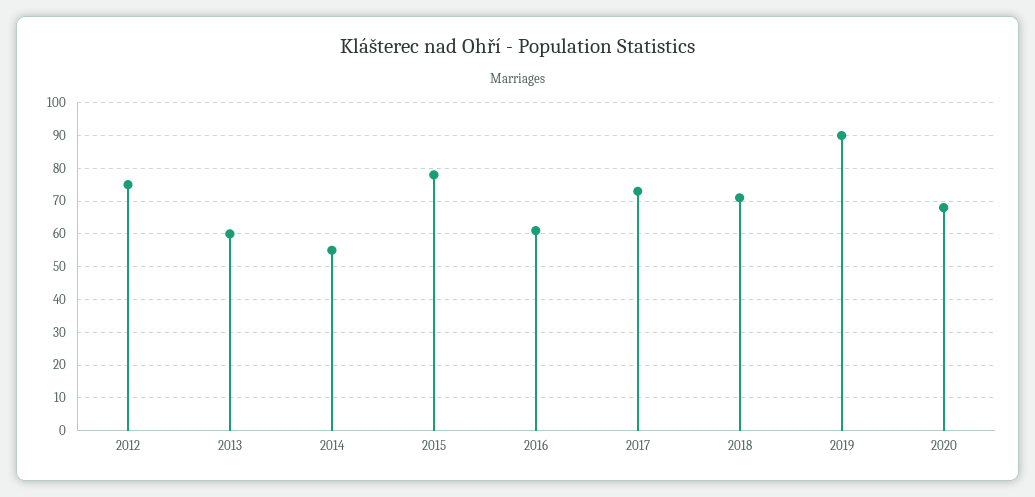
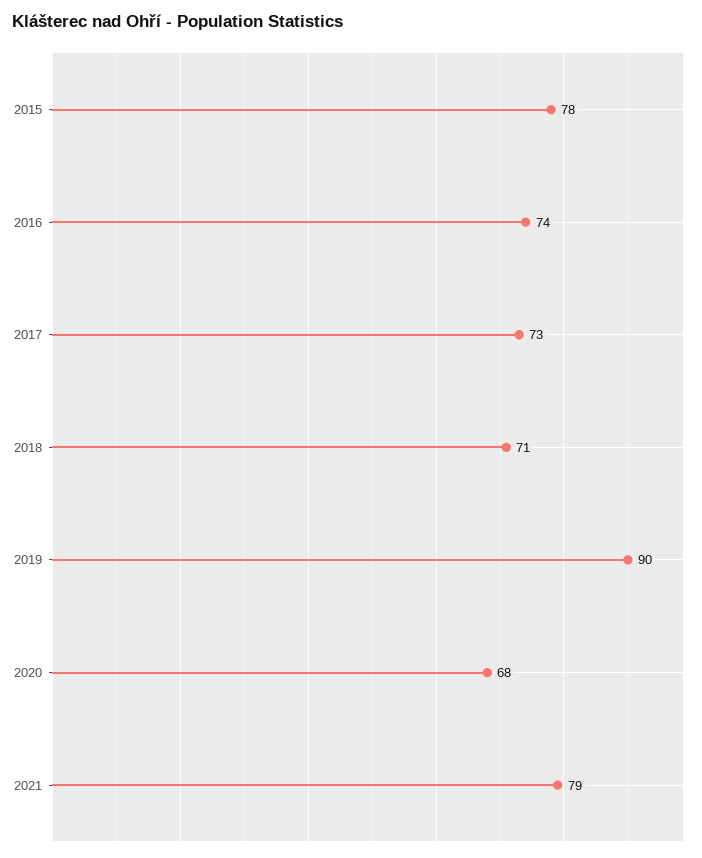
2012: 75 -> none
2013: 60 -> none
2014: 55 -> none
2016: 60 -> 74
2021: none -> 79

